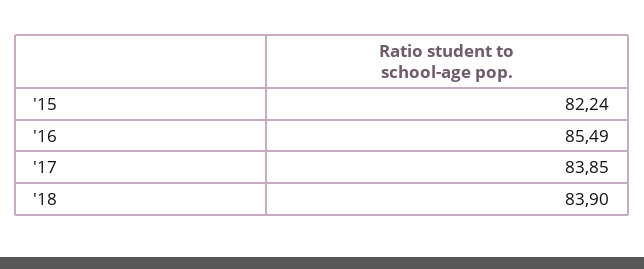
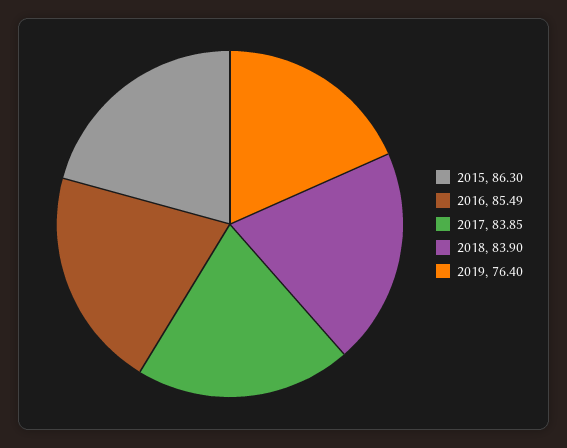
'15: 82.24 -> 86.3
2019: none -> 76.4

